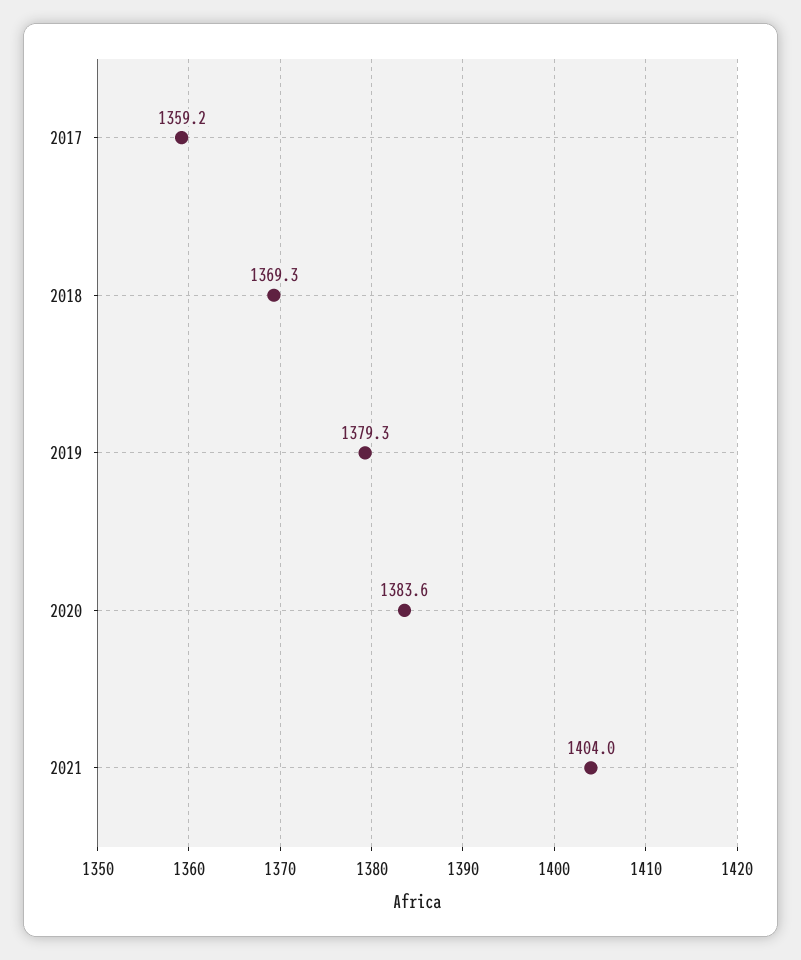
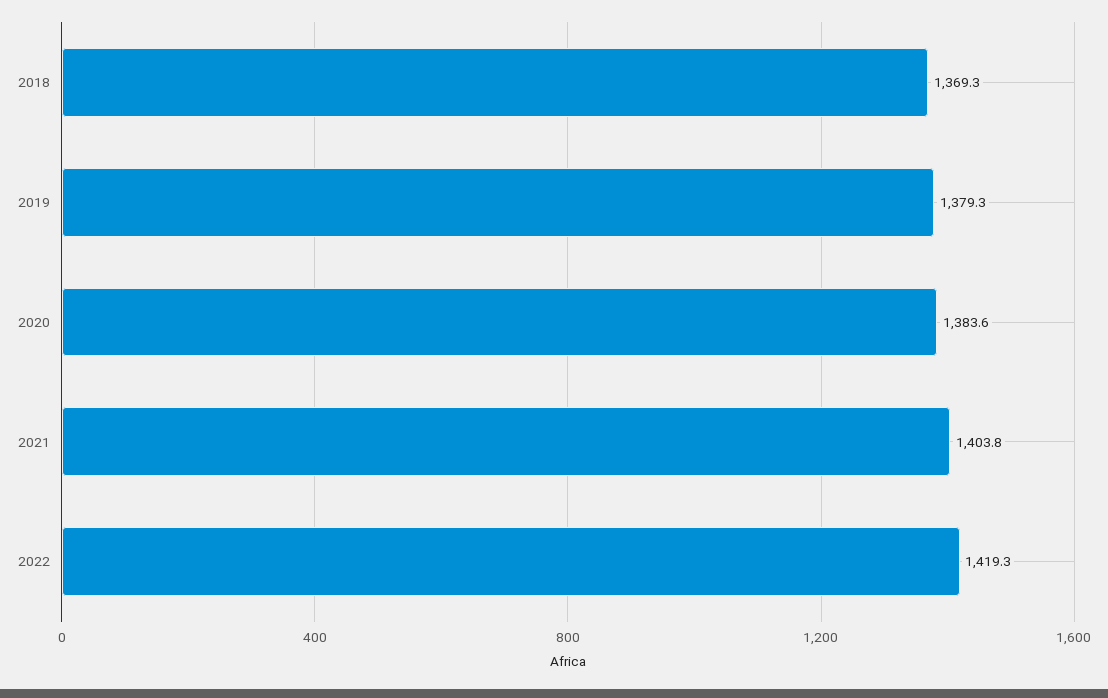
2017: 1359.2 -> none
2021: 1404 -> 1403.8
2022: none -> 1419.3

